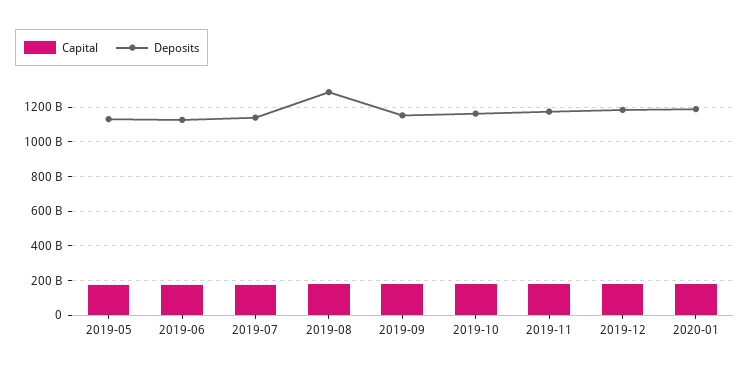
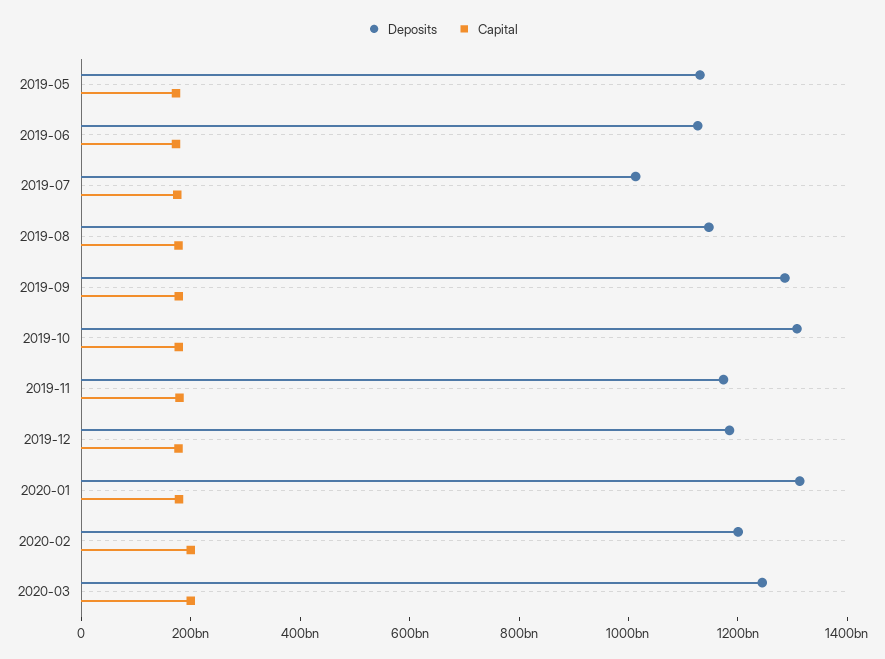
Deposits, 2019-07: 1150000000000 -> 1000000000000
Deposits, 2019-08: 1300000000000 -> 1150000000000
Deposits, 2019-09: 1150000000000 -> 1300000000000
Deposits, 2019-10: 1150000000000 -> 1300000000000
Deposits, 2020-01: 1200000000000 -> 1300000000000
Deposits, 2020-02: none -> 1200000000000
Capital, 2020-02: none -> 200000000000
Deposits, 2020-03: none -> 1250000000000
Capital, 2020-03: none -> 200000000000

